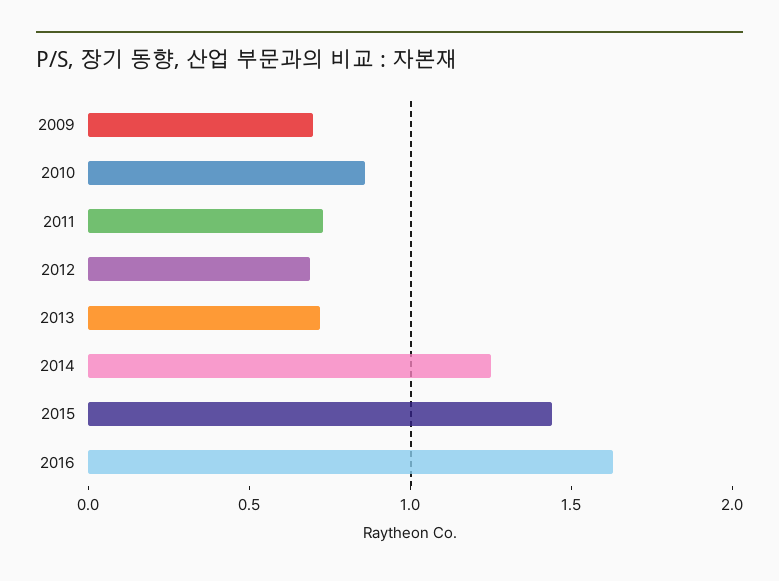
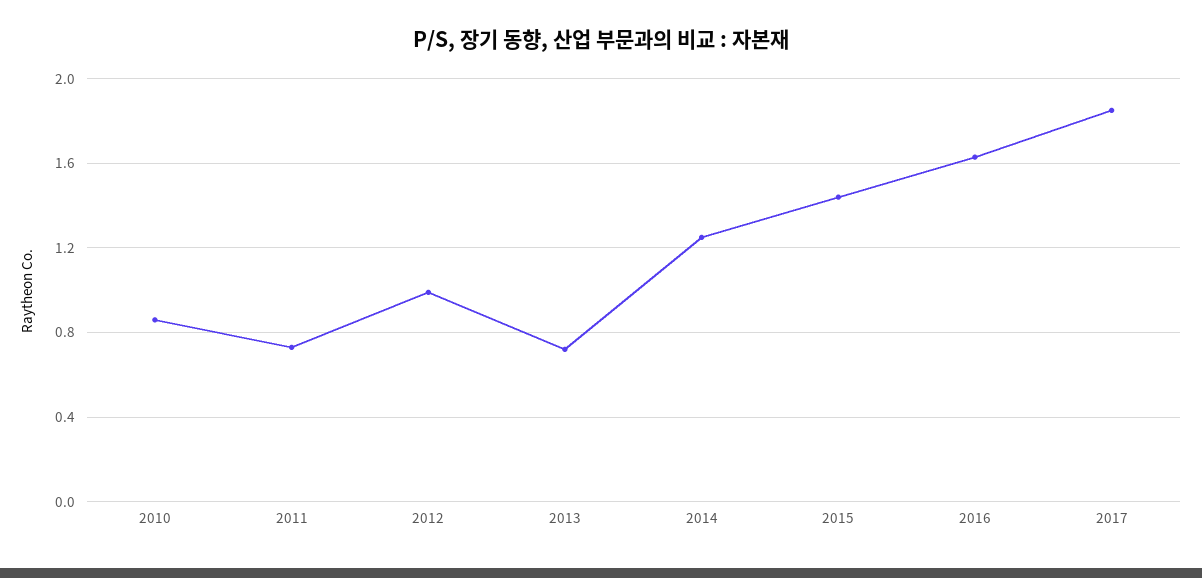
2009: 0.7 -> none
2012: 0.7 -> 1
2017: none -> 1.85

